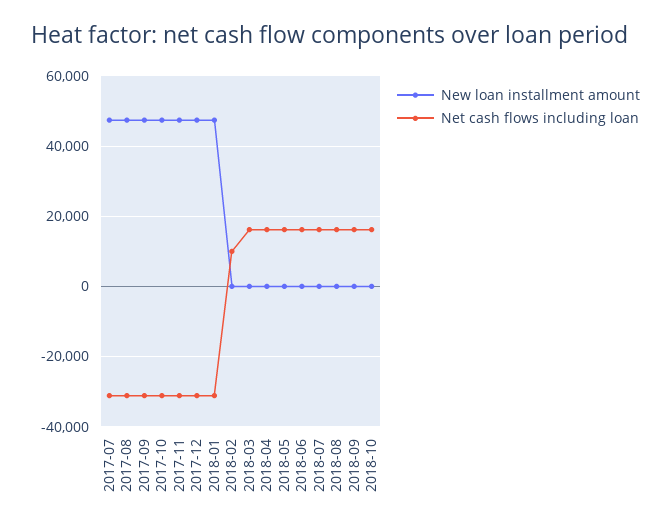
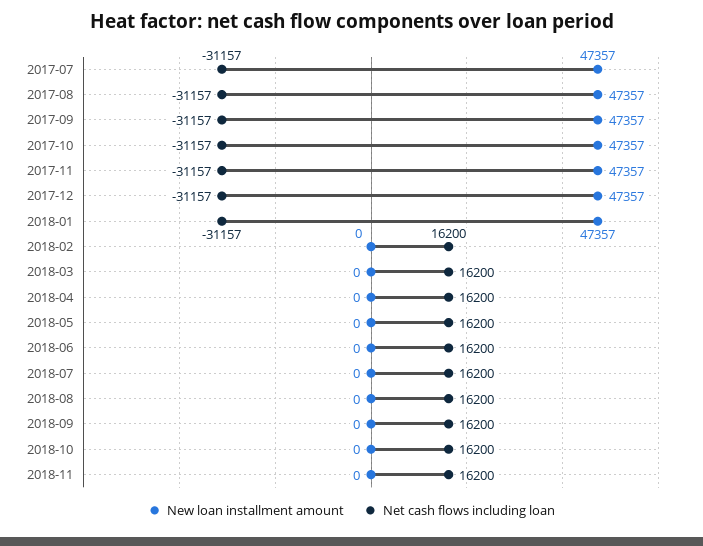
Net cash flows including loan, 2018-02: 10000 -> 16200
New loan installment amount, 2018-11: none -> 0
Net cash flows including loan, 2018-11: none -> 16200

